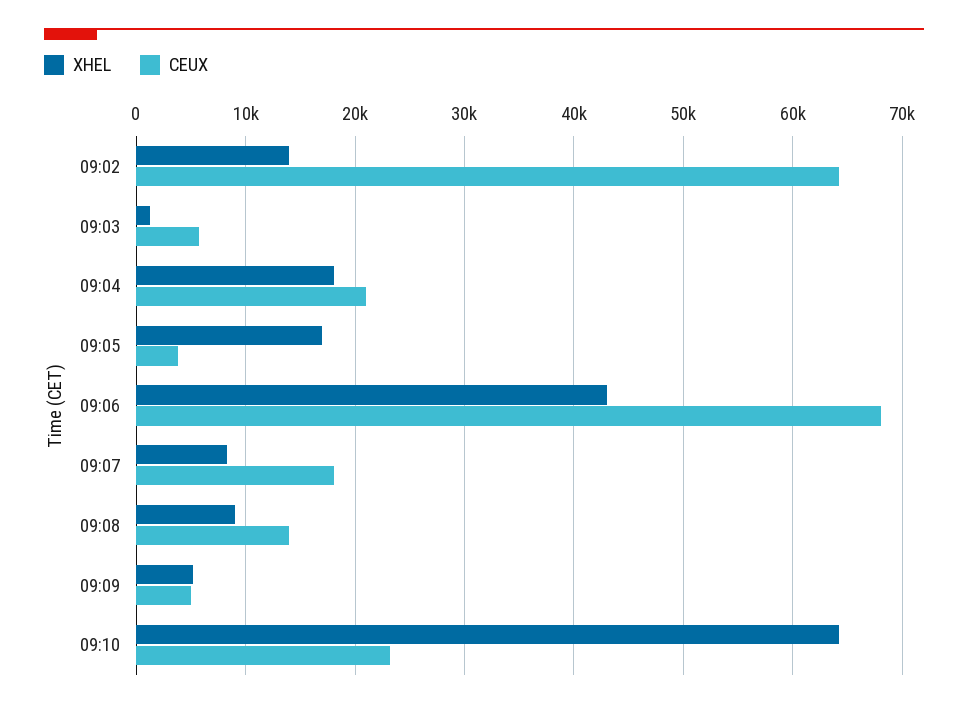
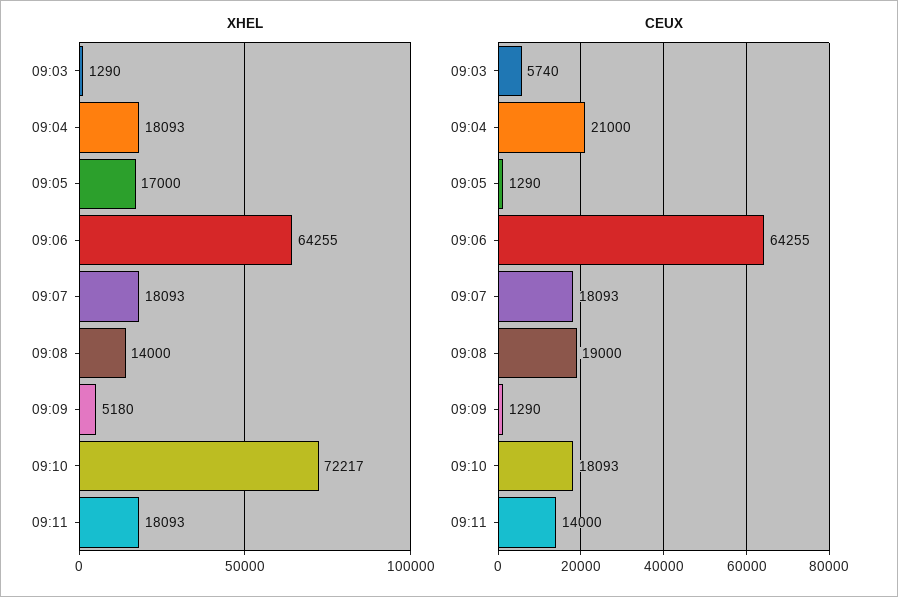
XHEL, 09:02: 14000 -> none
CEUX, 09:02: 64000 -> none
CEUX, 09:05: 4000 -> 1290
XHEL, 09:06: 43000 -> 64255
CEUX, 09:06: 68000 -> 64255
XHEL, 09:07: 8000 -> 18093
XHEL, 09:08: 9000 -> 14000
CEUX, 09:08: 14000 -> 19000
CEUX, 09:09: 5000 -> 1290
XHEL, 09:10: 64000 -> 72217
CEUX, 09:10: 23000 -> 18093
XHEL, 09:11: none -> 18093
CEUX, 09:11: none -> 14000

